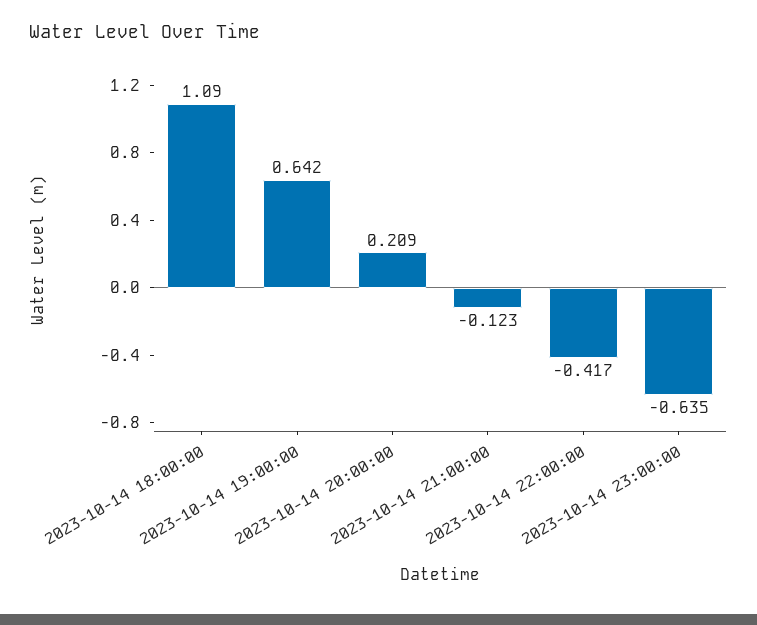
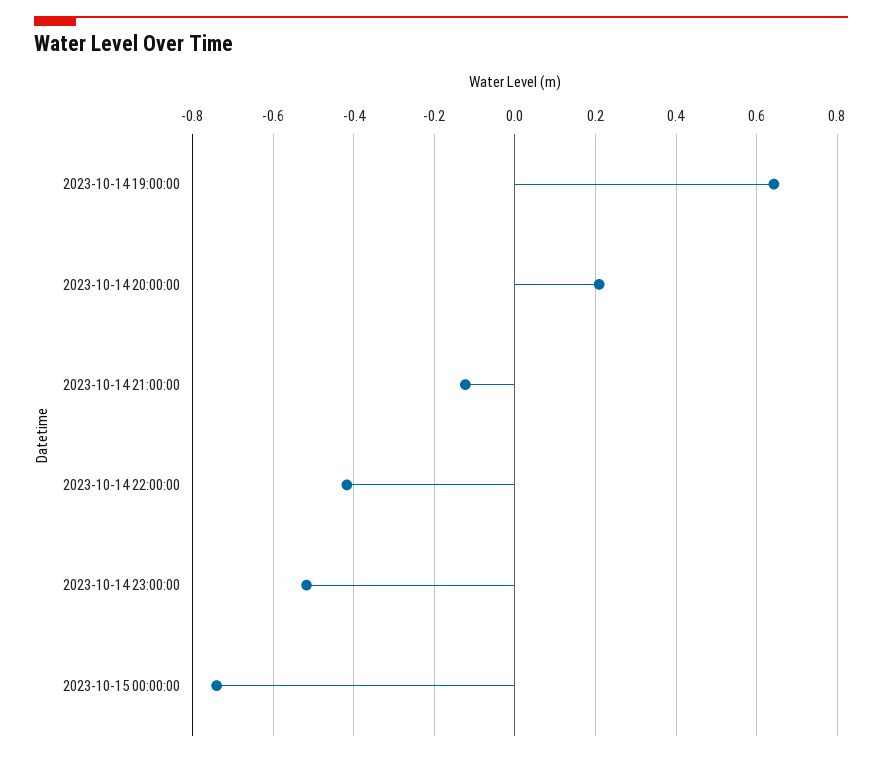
2023-10-14 18:00:00: 1.09 -> none
2023-10-14 23:00:00: -0.635 -> -0.52
2023-10-15 00:00:00: none -> -0.74

